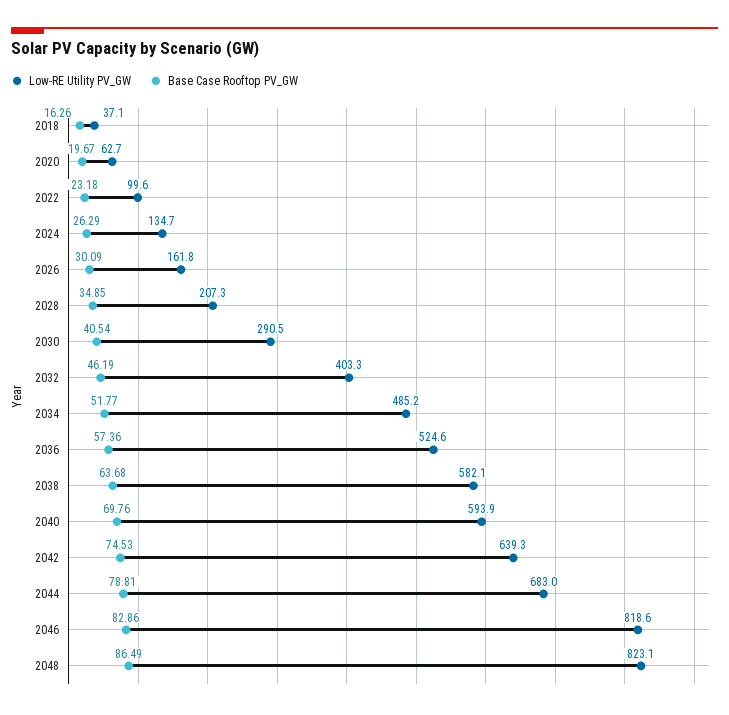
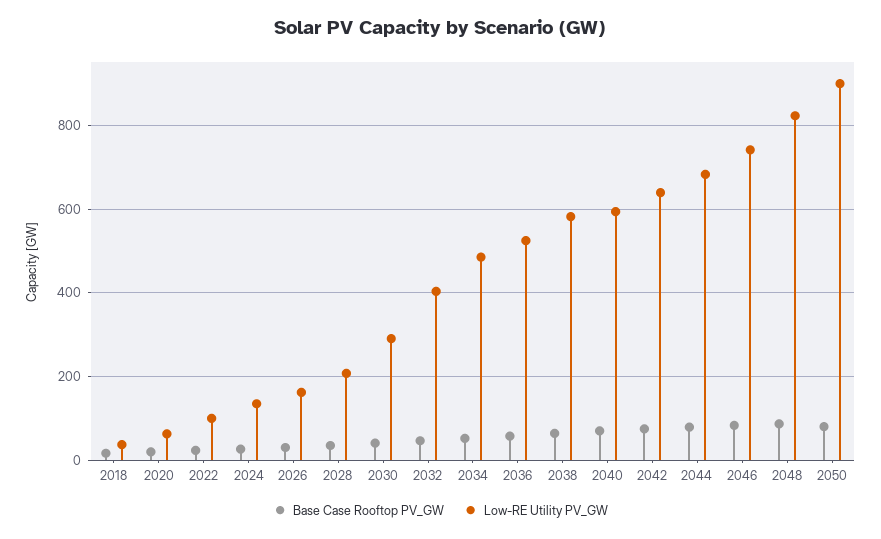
Low-RE Utility PV_GW, 2046: 818.6 -> 740
Base Case Rooftop PV_GW, 2050: none -> 80
Low-RE Utility PV_GW, 2050: none -> 900

